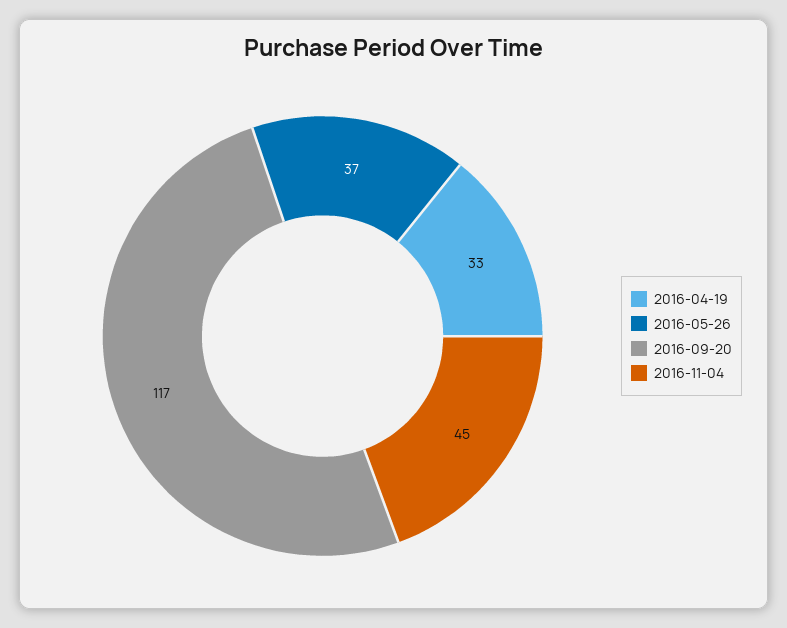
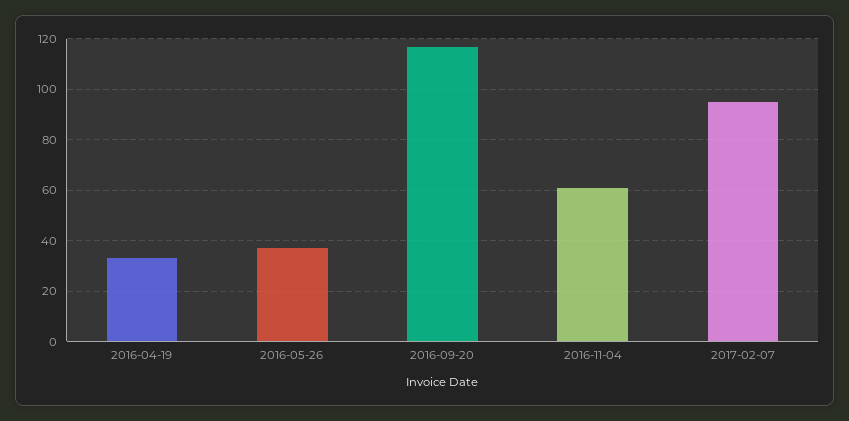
2016-11-04: 45 -> 60
2017-02-07: none -> 95

